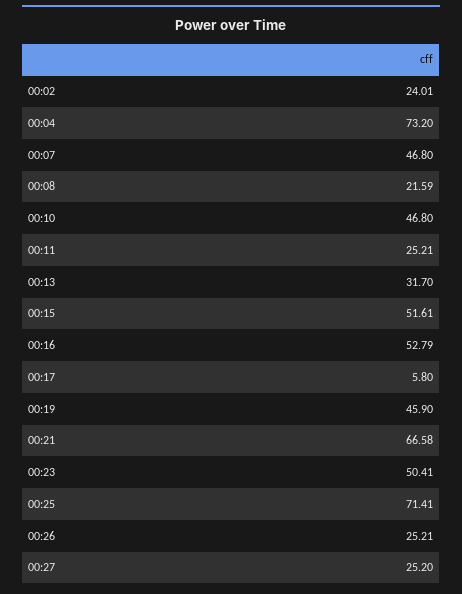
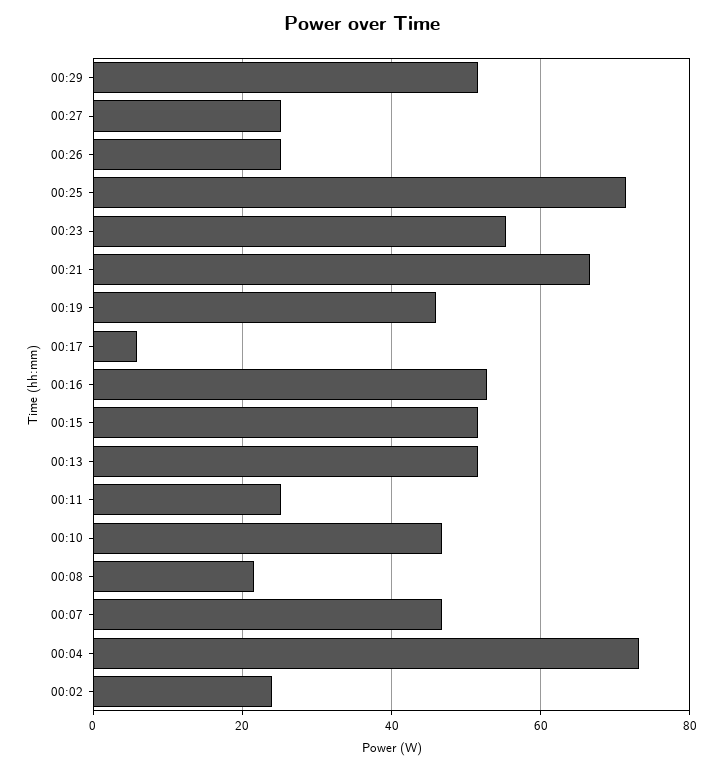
00:13: 31.7 -> 52
00:23: 50.41 -> 56
00:29: none -> 52

